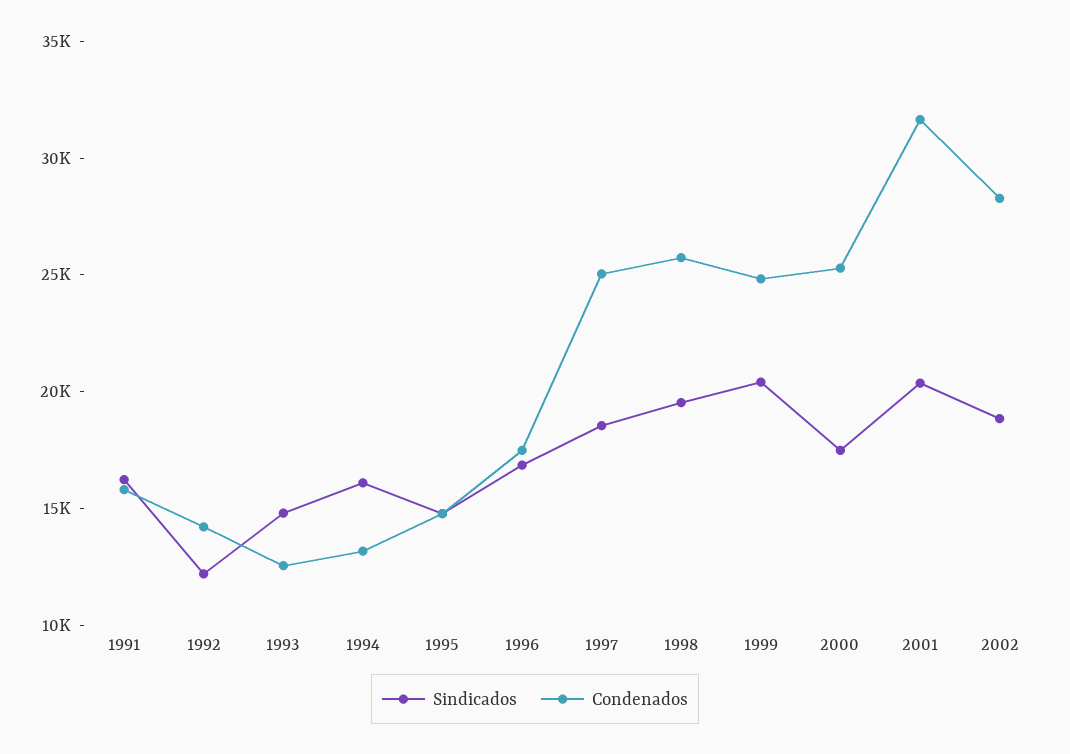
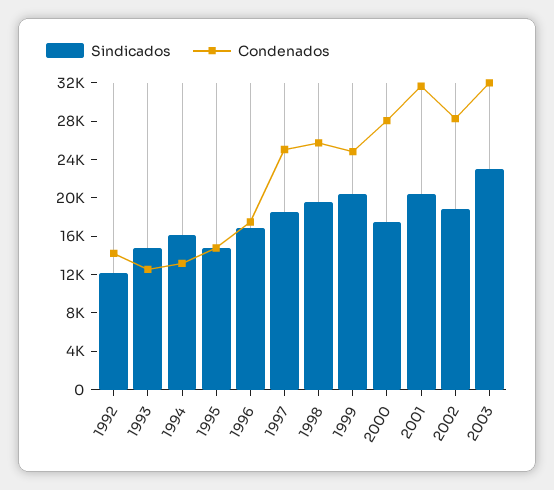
Sindicados, 1991: 16000 -> none
Condenados, 1991: 16000 -> none
Condenados, 2000: 25000 -> 28000
Sindicados, 2003: none -> 23000
Condenados, 2003: none -> 32000

